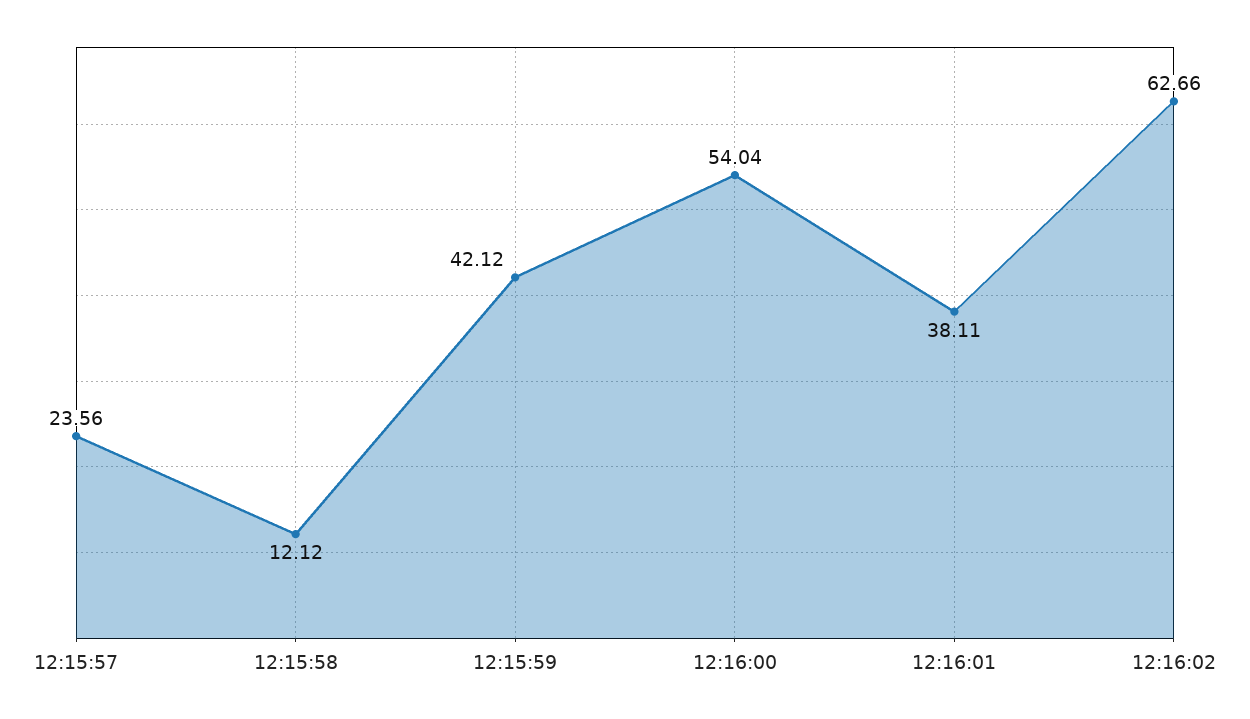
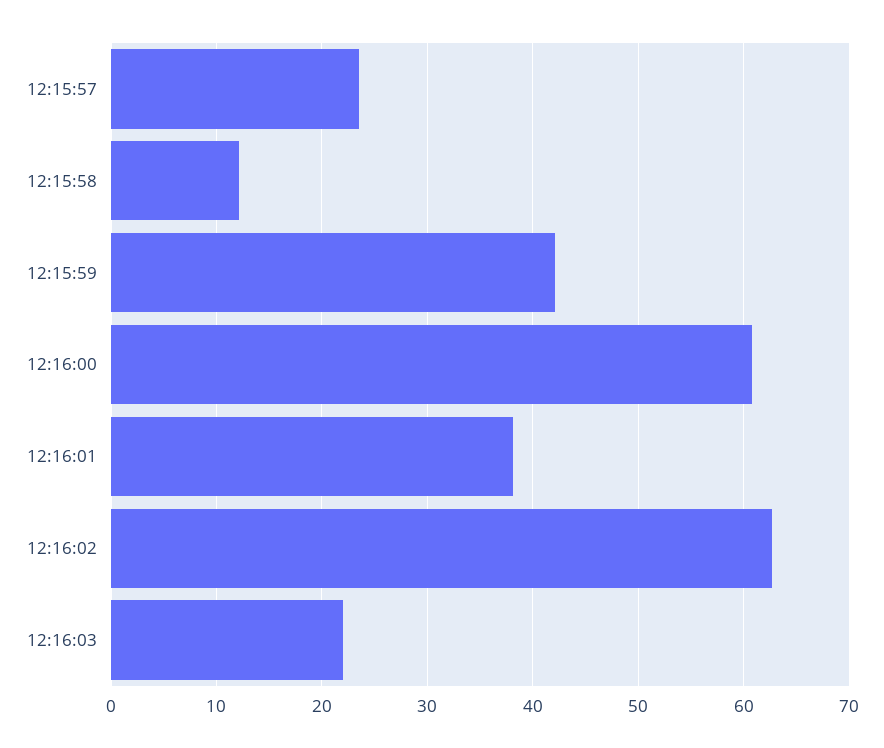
12:16:00: 54.04 -> 61
12:16:03: none -> 22

